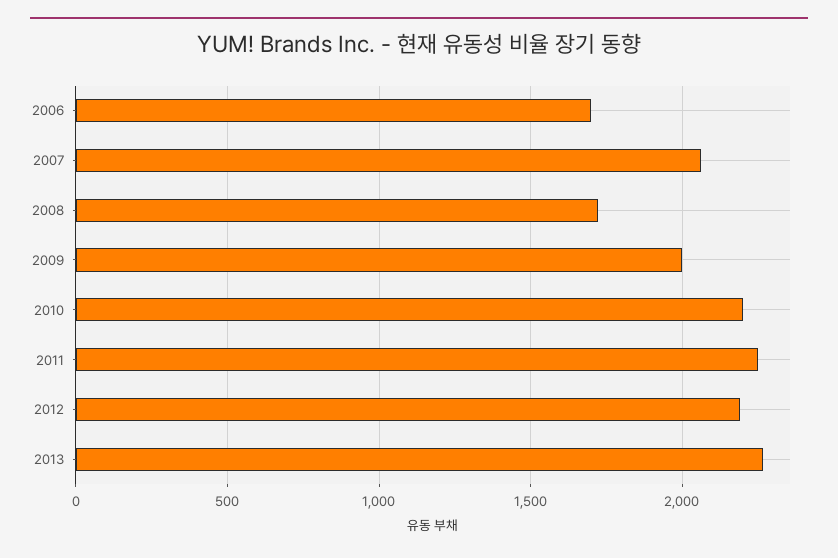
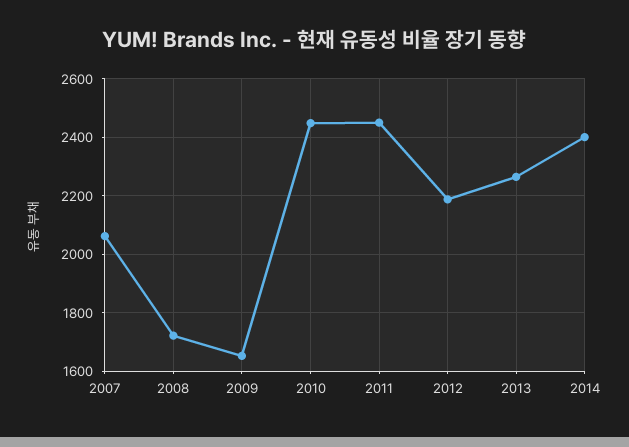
2006: 1700 -> none
2009: 2000 -> 1650
2010: 2200 -> 2450
2011: 2250 -> 2450
2014: none -> 2400

